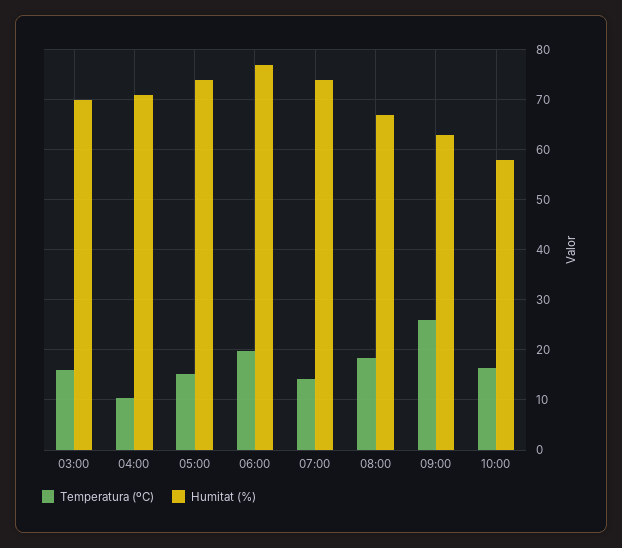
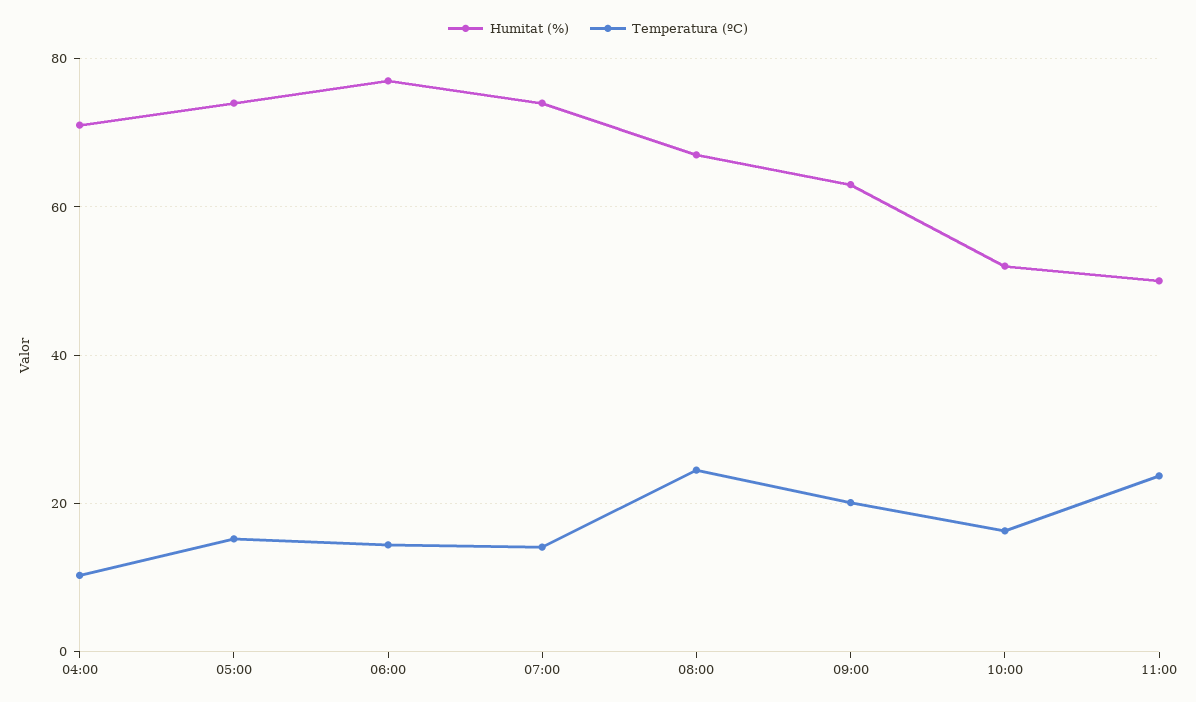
Temperatura (ºC), 03:00: 16 -> none
Humitat (%), 03:00: 70 -> none
Temperatura (ºC), 06:00: 20 -> 14
Temperatura (ºC), 08:00: 18 -> 24
Temperatura (ºC), 09:00: 26 -> 20
Humitat (%), 10:00: 58 -> 52
Humitat (%), 11:00: none -> 50
Temperatura (ºC), 11:00: none -> 24

